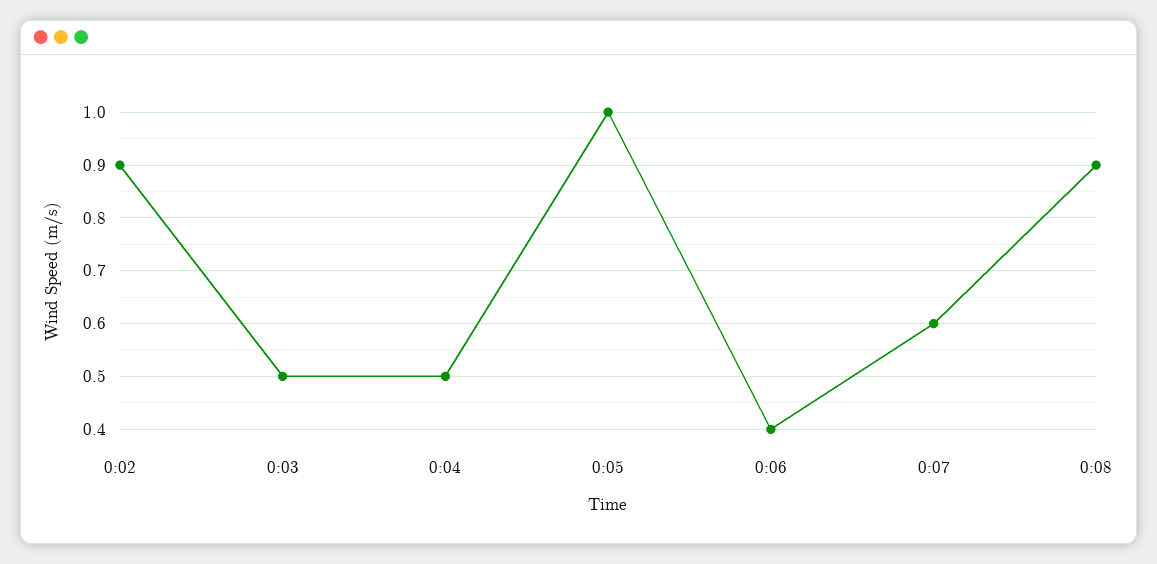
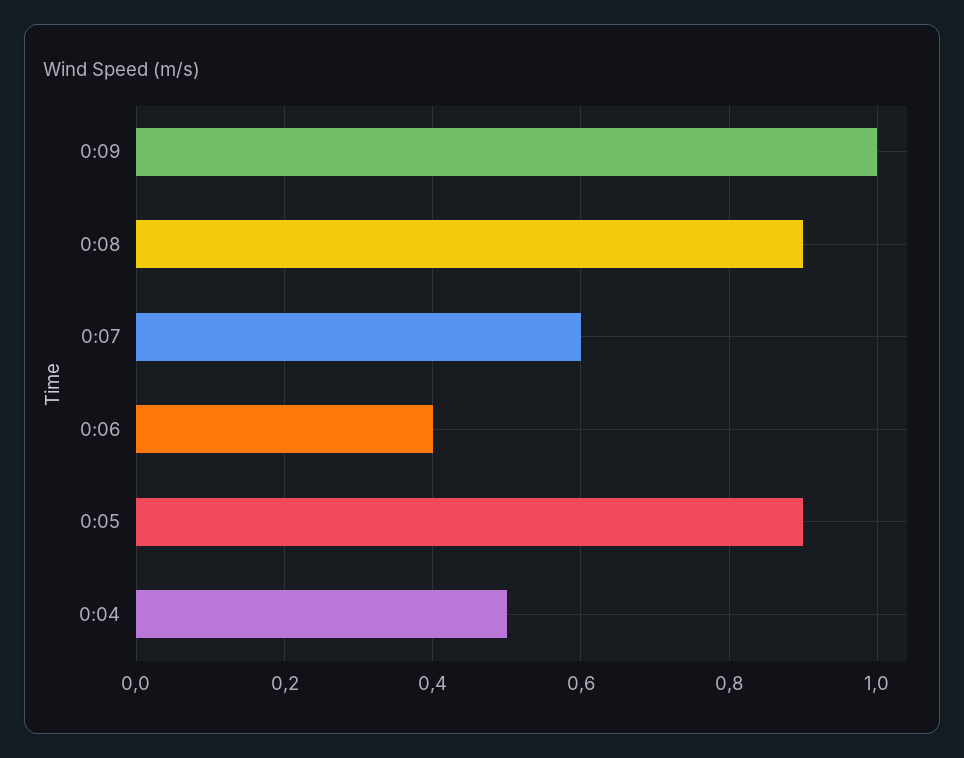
0:02: 0.9 -> none
0:03: 0.5 -> none
0:05: 1 -> 0.9
0:09: none -> 1

